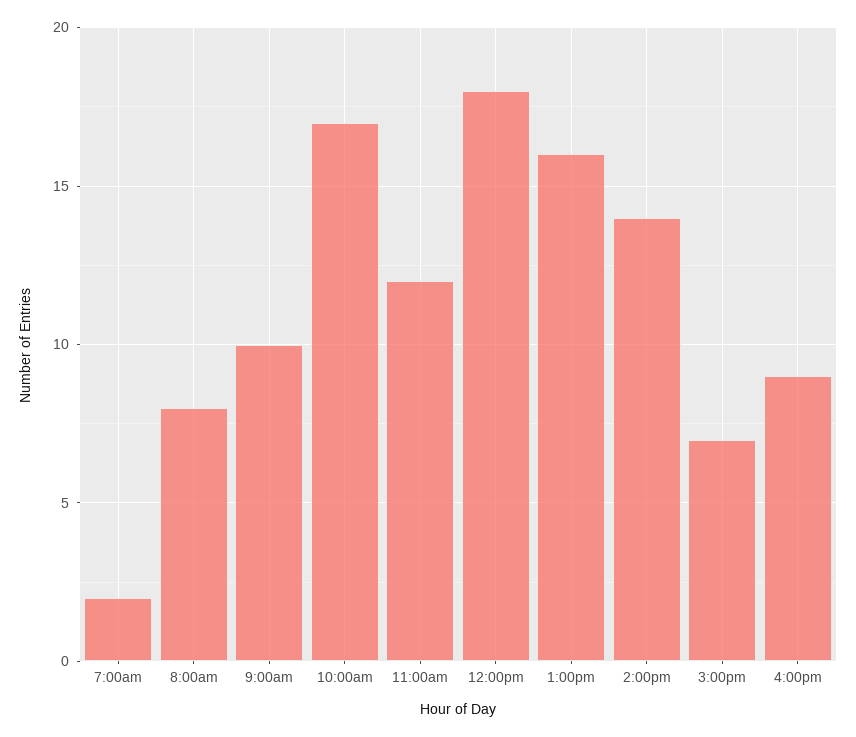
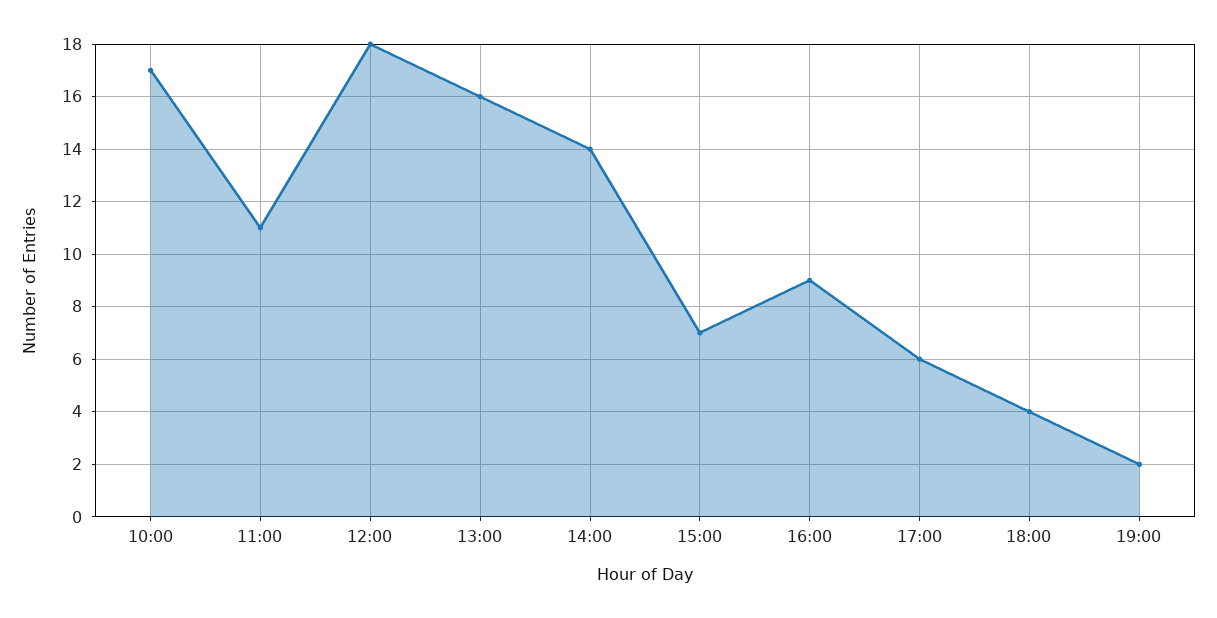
7:00am: 2 -> none
8:00am: 8 -> none
9:00am: 10 -> none
11:00am: 12 -> 11
17:00: none -> 6
18:00: none -> 4
19:00: none -> 2

